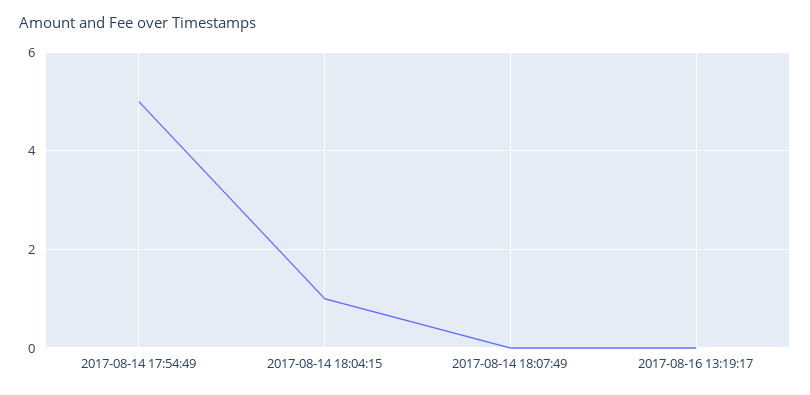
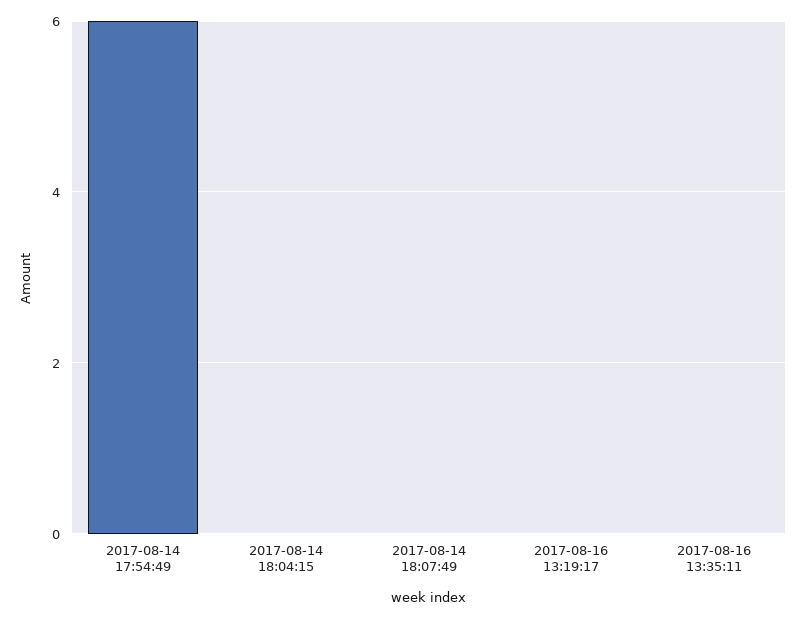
2017-08-14 17:54:49: 5 -> 6
2017-08-14 18:04:15: 1 -> 0
2017-08-16 13:35:11: none -> 0

